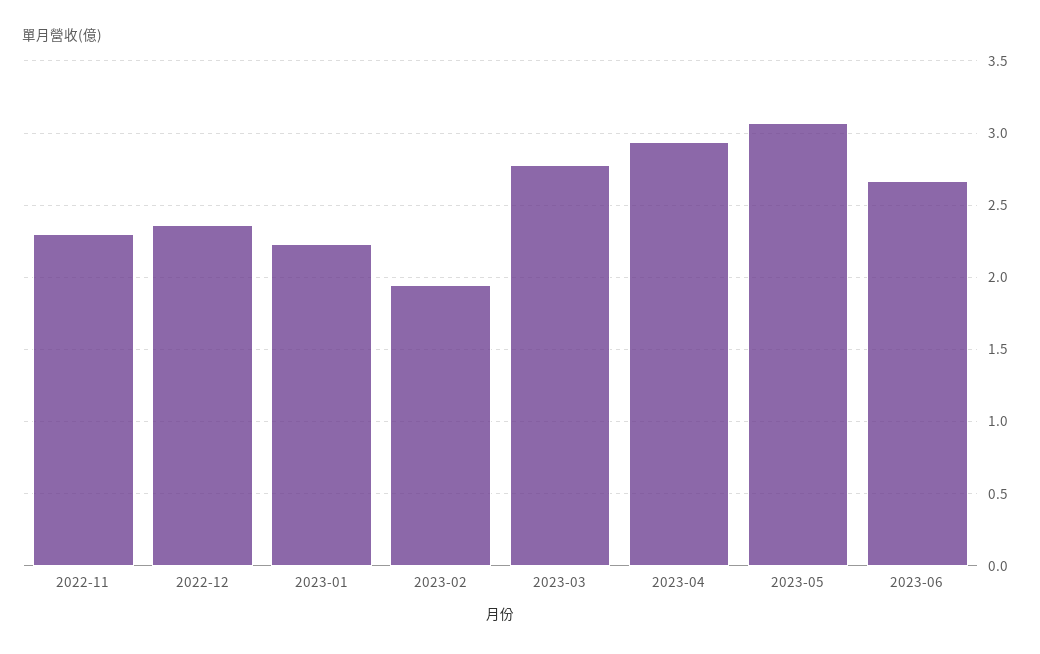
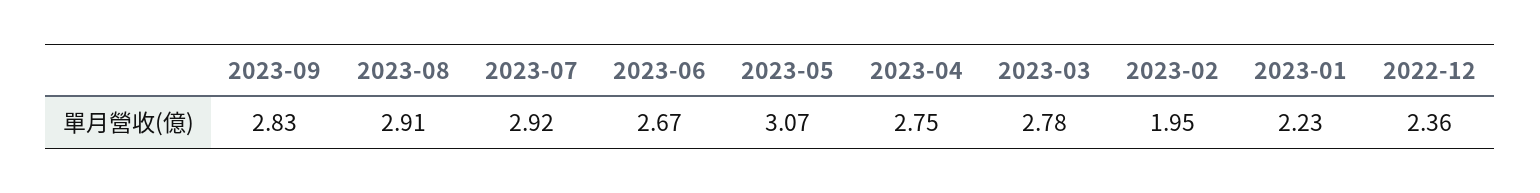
2022-11: 2.3 -> none
2023-04: 2.95 -> 2.75
2023-09: none -> 2.83
2023-08: none -> 2.91
2023-07: none -> 2.92

